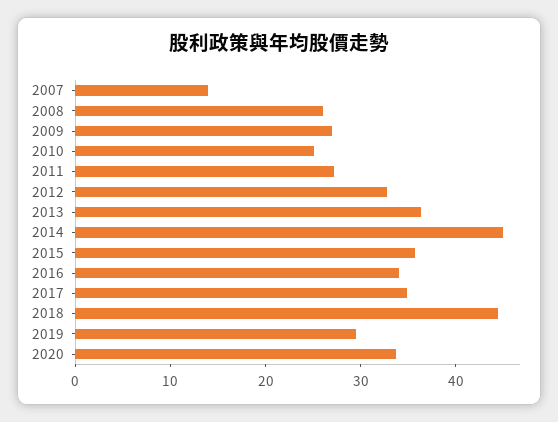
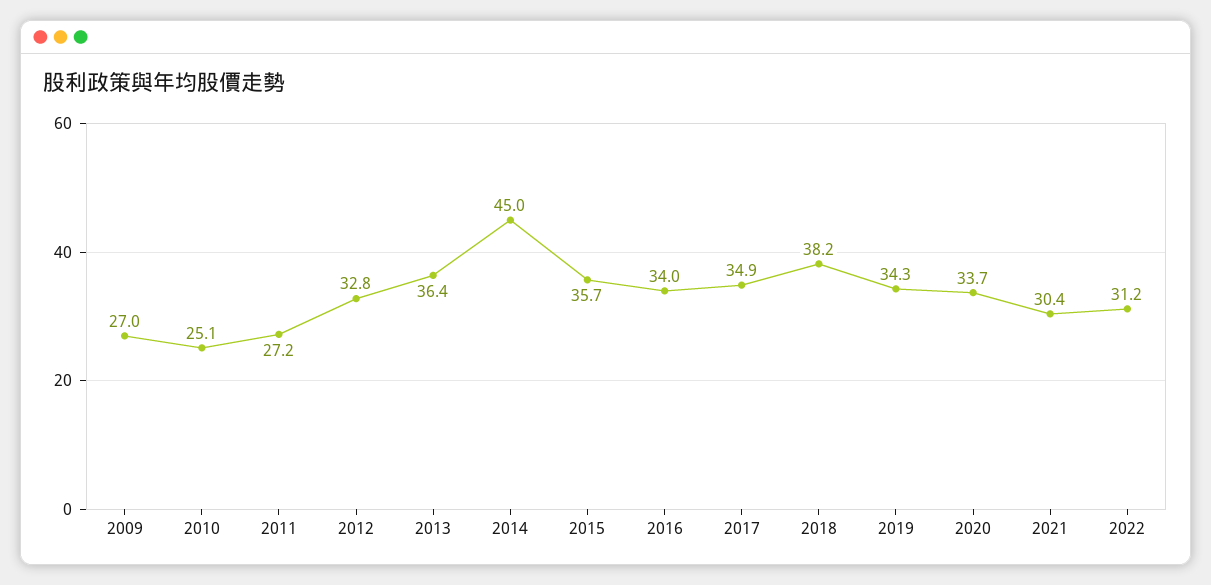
2007: 14 -> none
2008: 26 -> none
2018: 44 -> 38.2
2019: 30 -> 34.3
2021: none -> 30.4
2022: none -> 31.2

